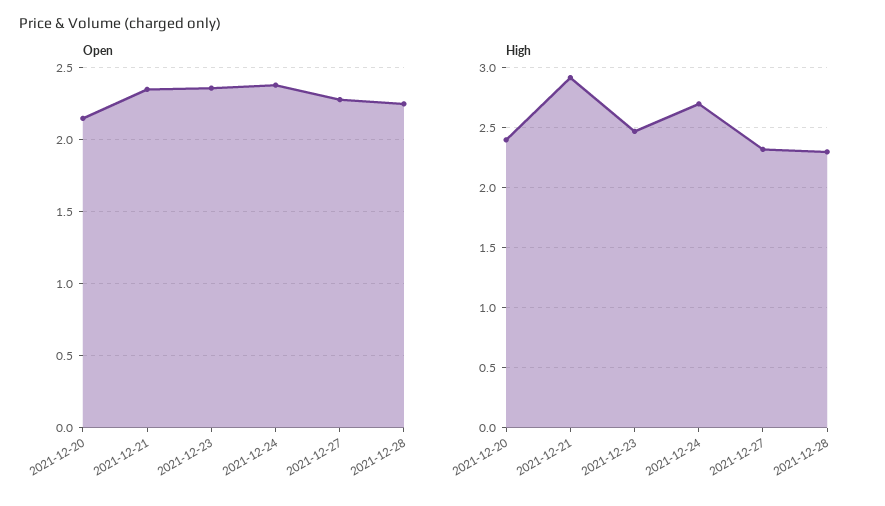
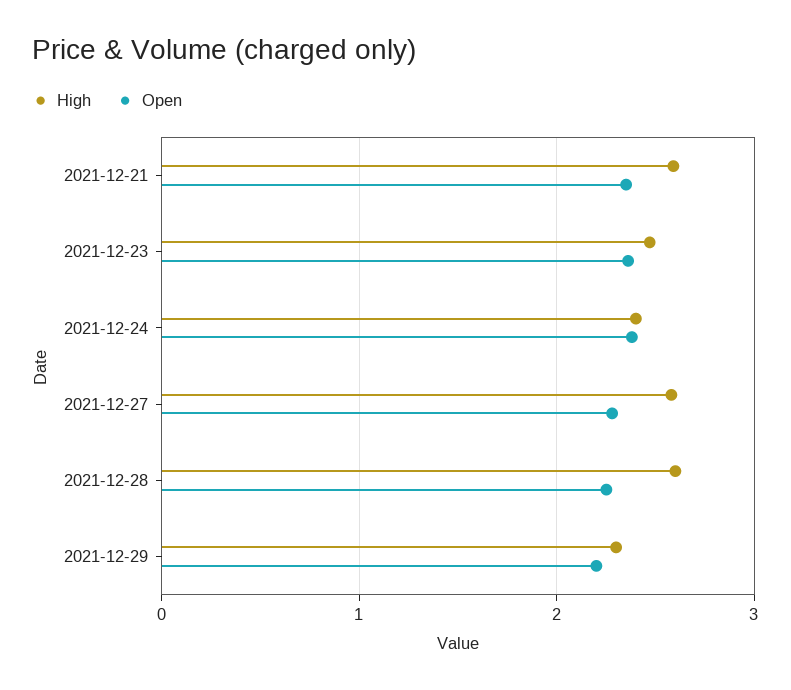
Open, 2021-12-20: 2.15 -> none
High, 2021-12-20: 2.4 -> none
High, 2021-12-21: 2.9 -> 2.6
High, 2021-12-24: 2.7 -> 2.4
High, 2021-12-27: 2.3 -> 2.6
High, 2021-12-28: 2.3 -> 2.6
High, 2021-12-29: none -> 2.3
Open, 2021-12-29: none -> 2.2

